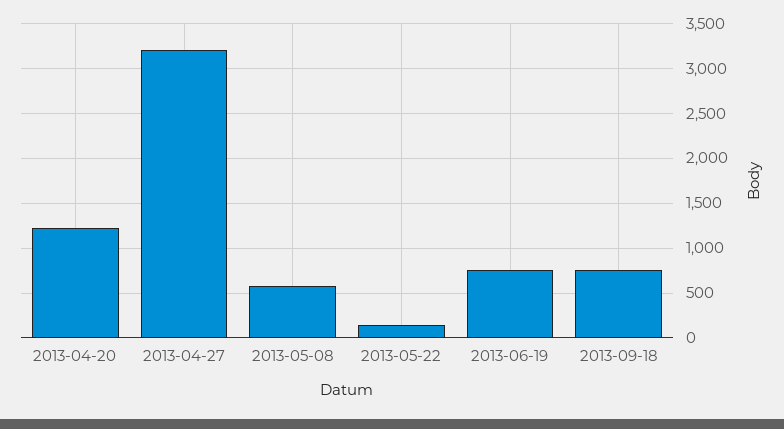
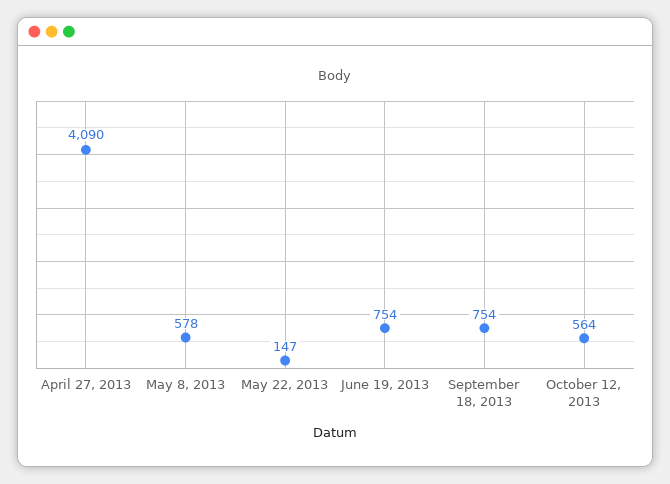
2013-04-20: 1200 -> none
2013-04-27: 3200 -> 4090
October 12, 2013: none -> 564

